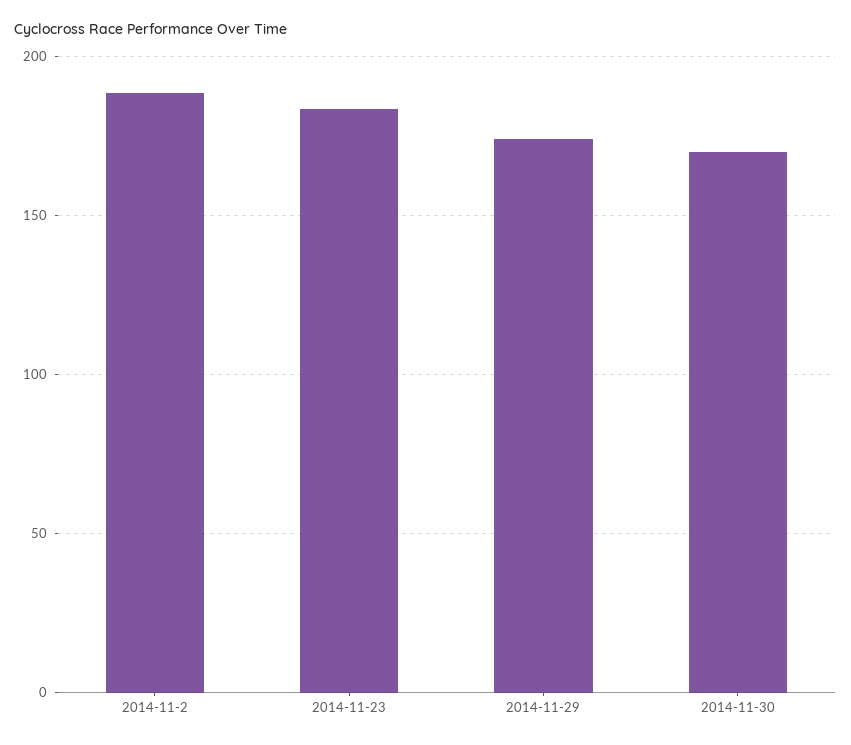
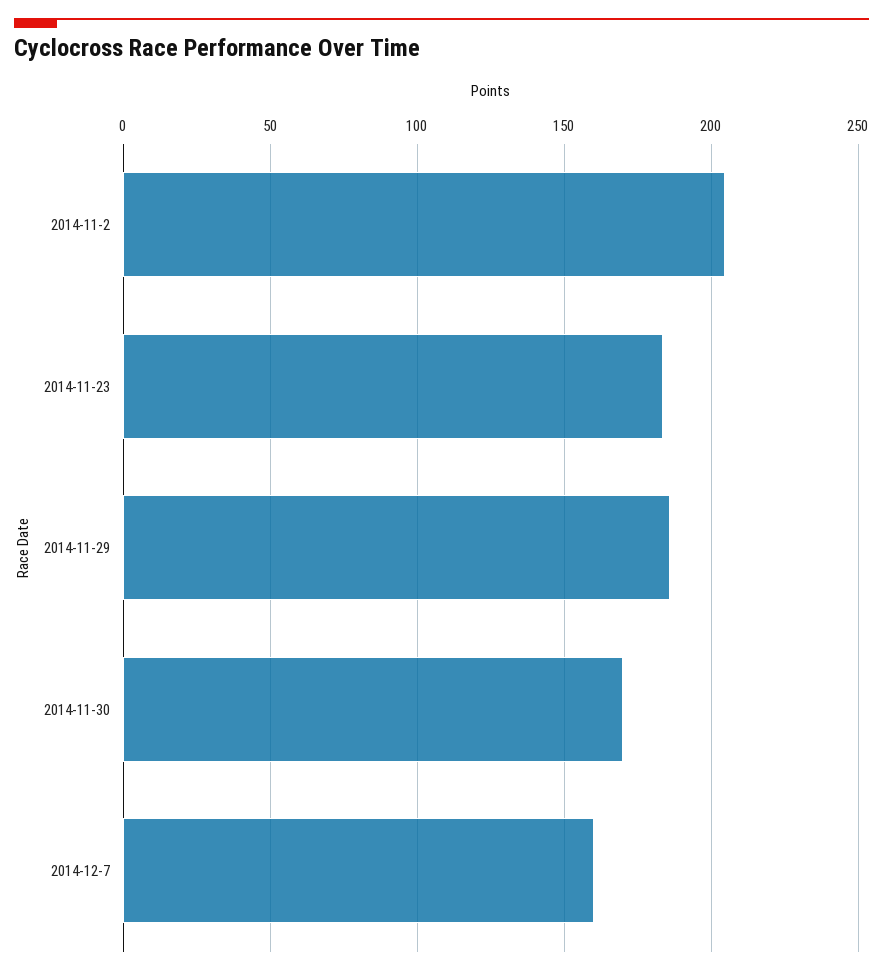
2014-11-2: 190 -> 205
2014-11-29: 175 -> 185
2014-12-7: none -> 160

